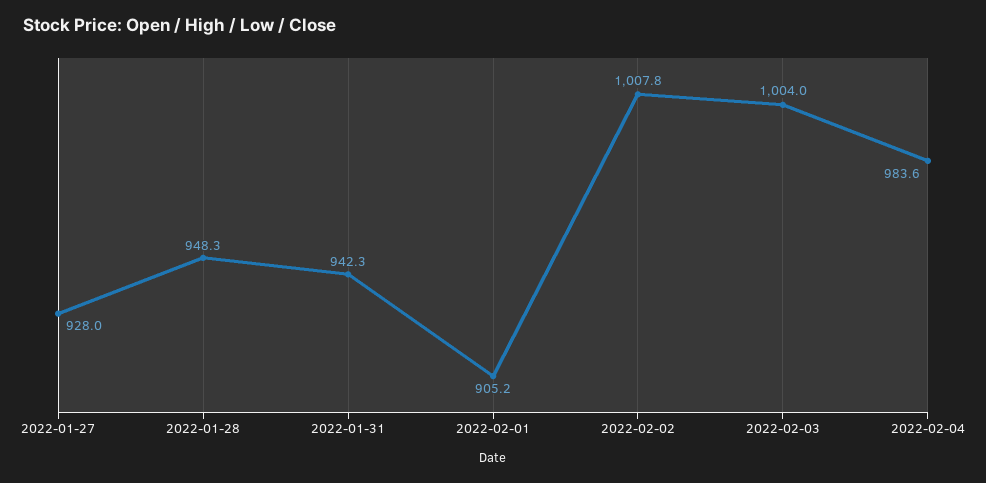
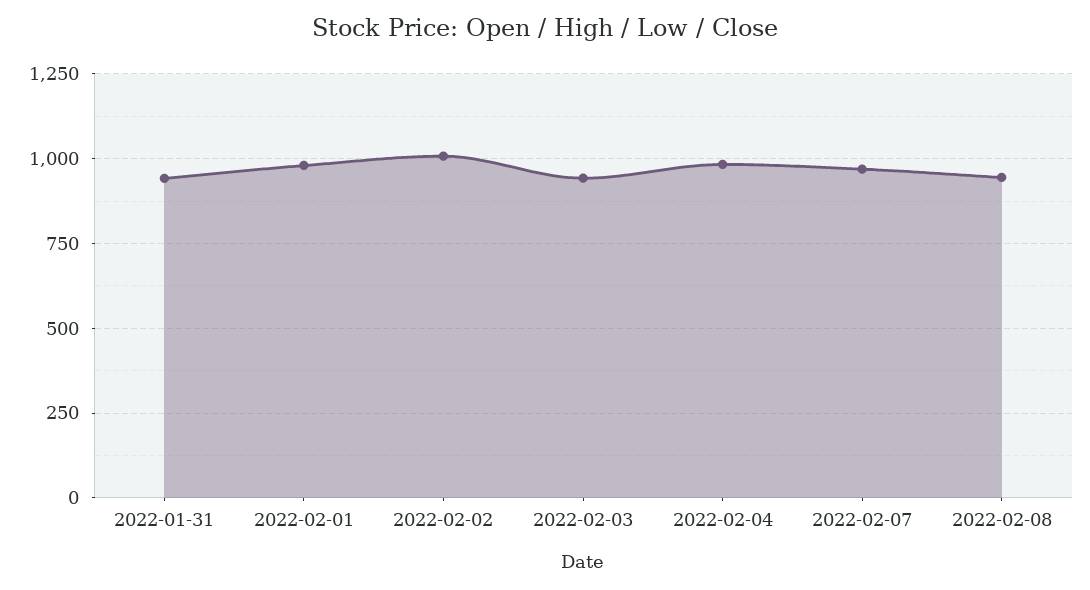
2022-01-27: 928 -> none
2022-01-28: 948.3 -> none
2022-02-01: 905.2 -> 975
2022-02-03: 1004 -> 950
2022-02-07: none -> 975
2022-02-08: none -> 950

